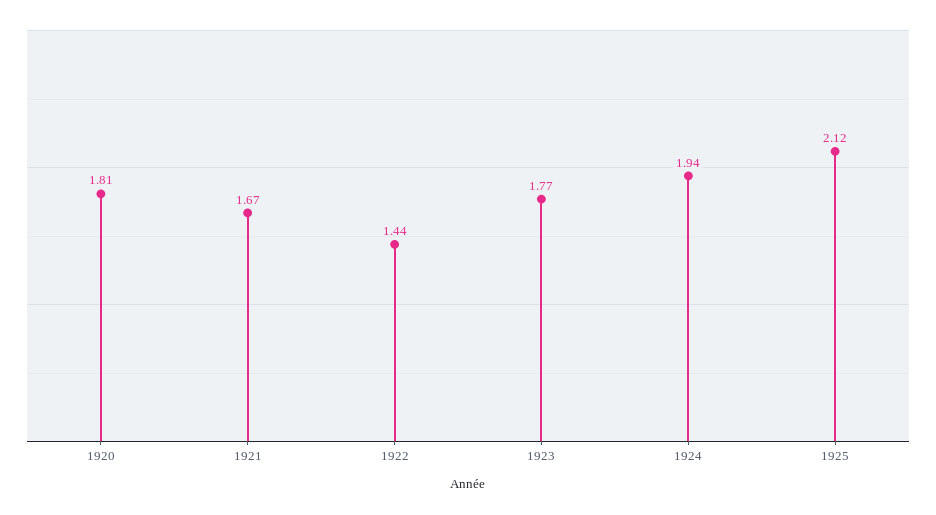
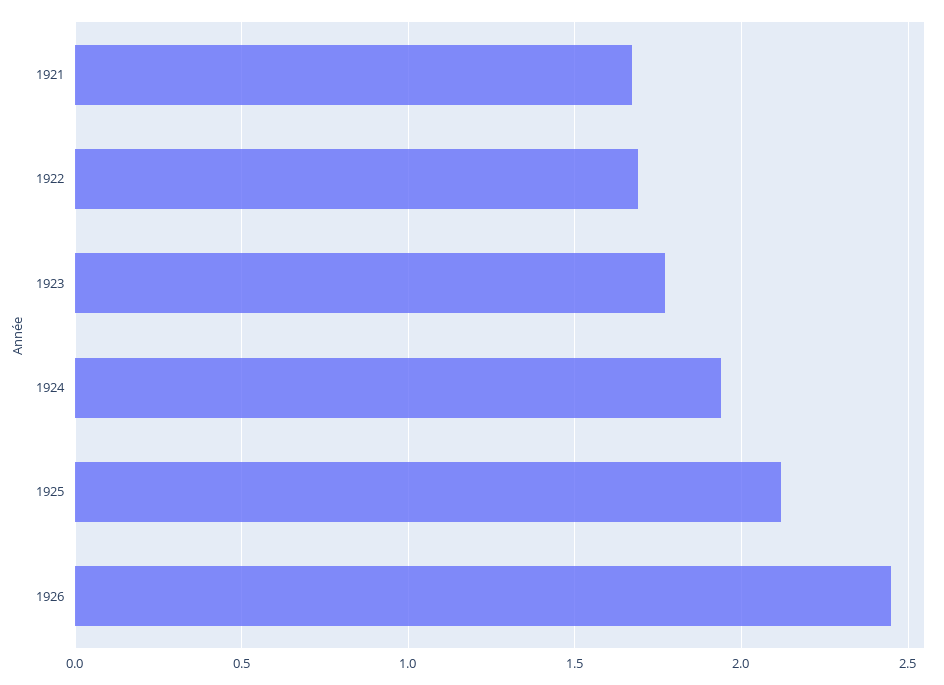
1920: 1.81 -> none
1922: 1.44 -> 1.7
1926: none -> 2.45

